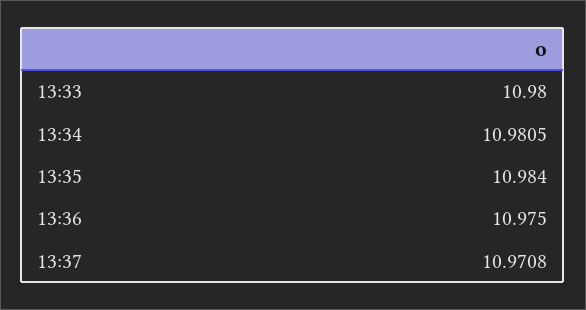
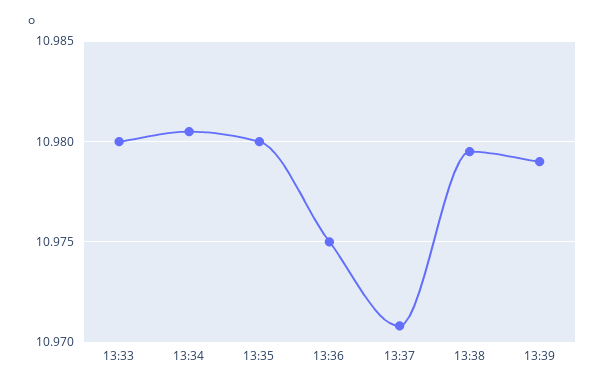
13:35: 10.984 -> 10.98
13:38: none -> 10.9795
13:39: none -> 10.979

